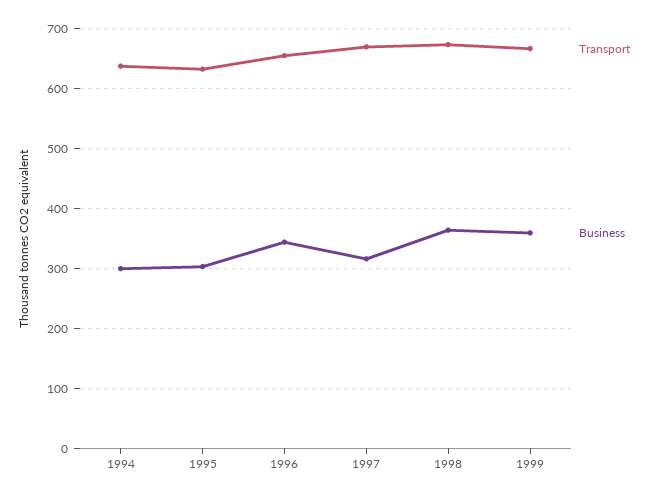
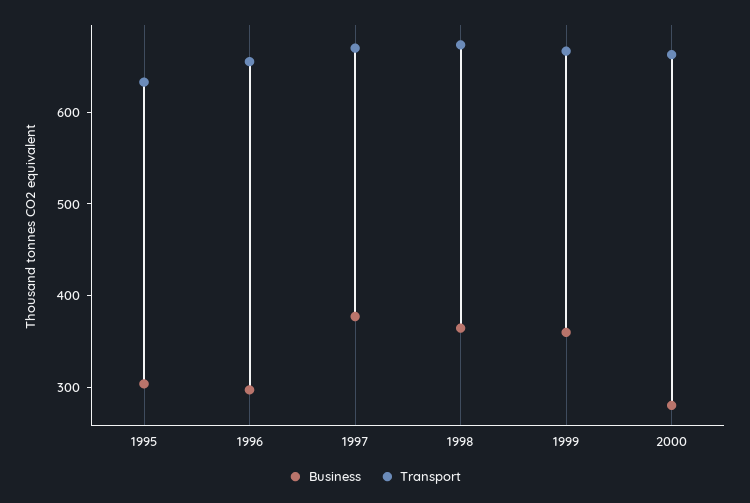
Transport, 1994: 640 -> none
Business, 1994: 300 -> none
Business, 1996: 340 -> 300
Business, 1997: 320 -> 380
Business, 2000: none -> 280
Transport, 2000: none -> 660

